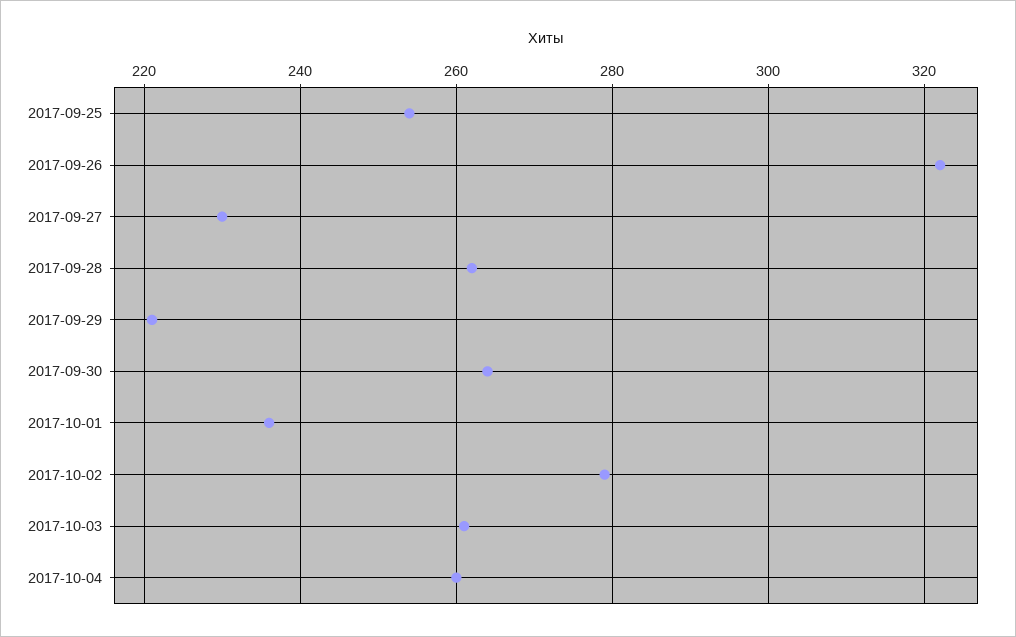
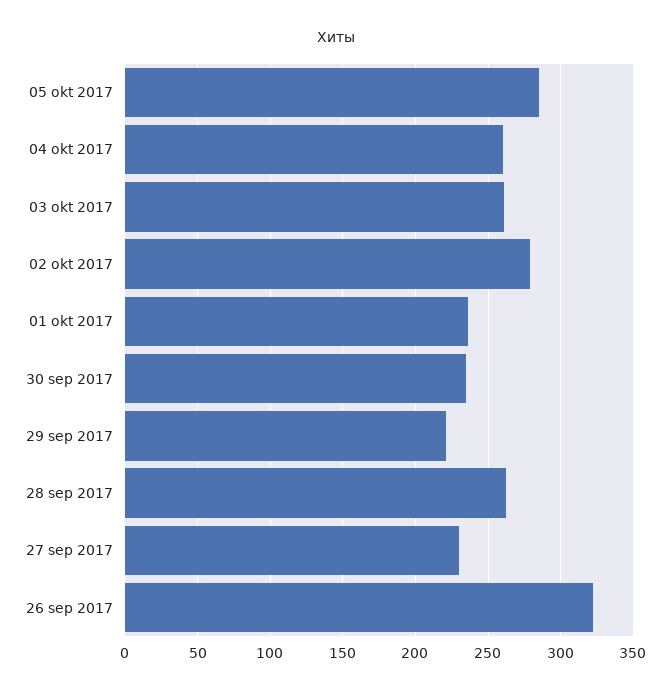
2017-09-25: 255 -> none
2017-09-30: 265 -> 235
05 okt 2017: none -> 285

